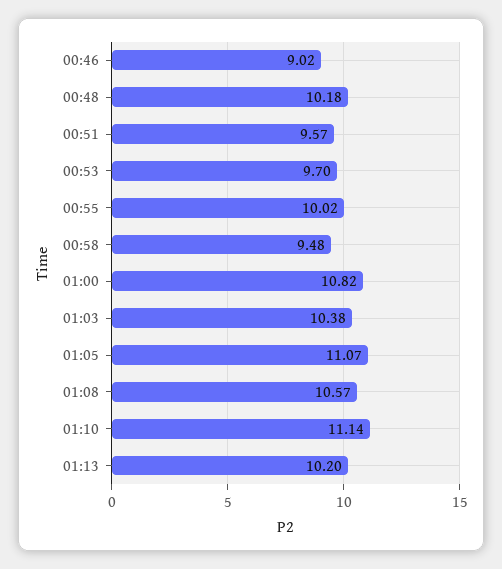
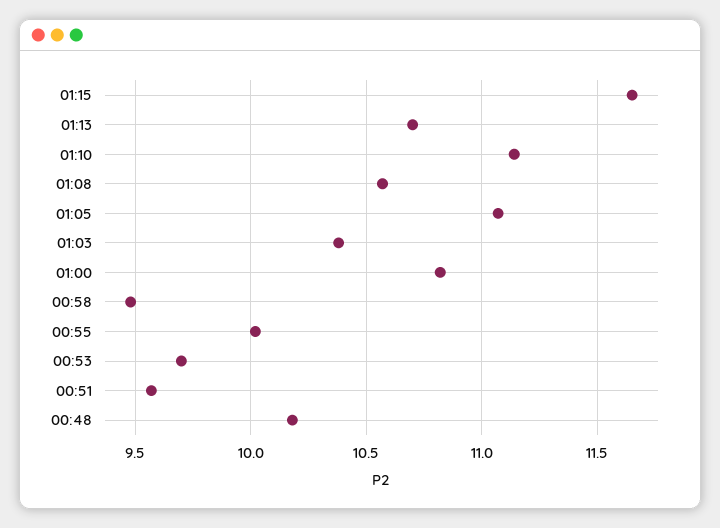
00:46: 9.02 -> none
01:13: 10.2 -> 10.7
01:15: none -> 11.65

